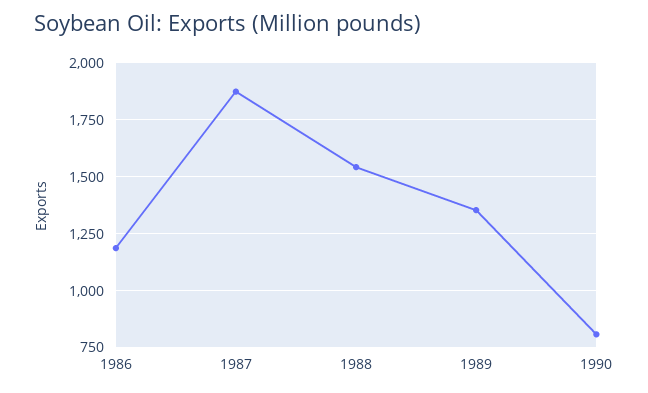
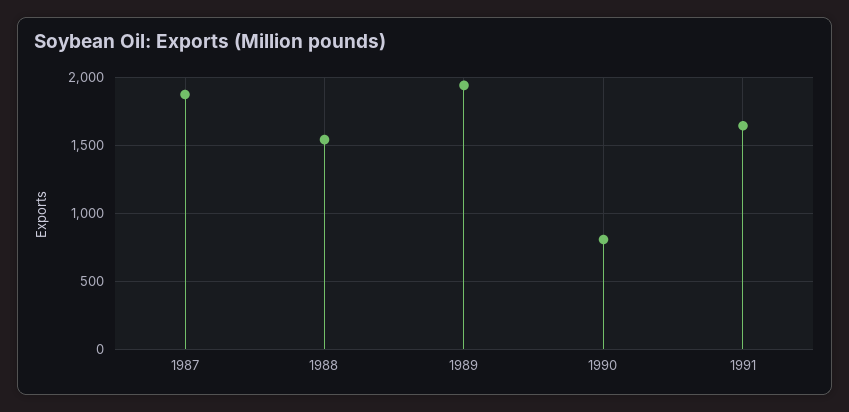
1986: 1200 -> none
1989: 1350 -> 1950
1991: none -> 1650

